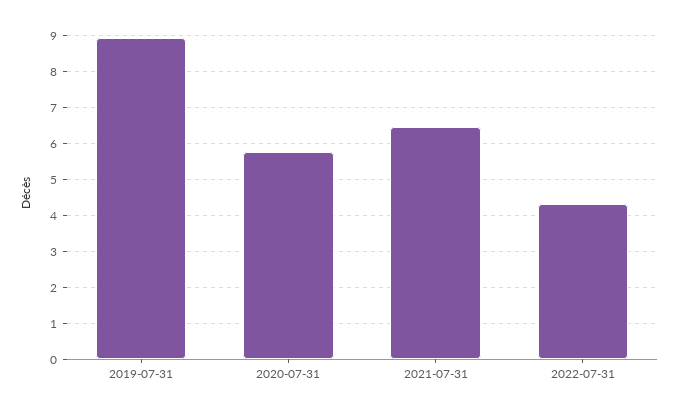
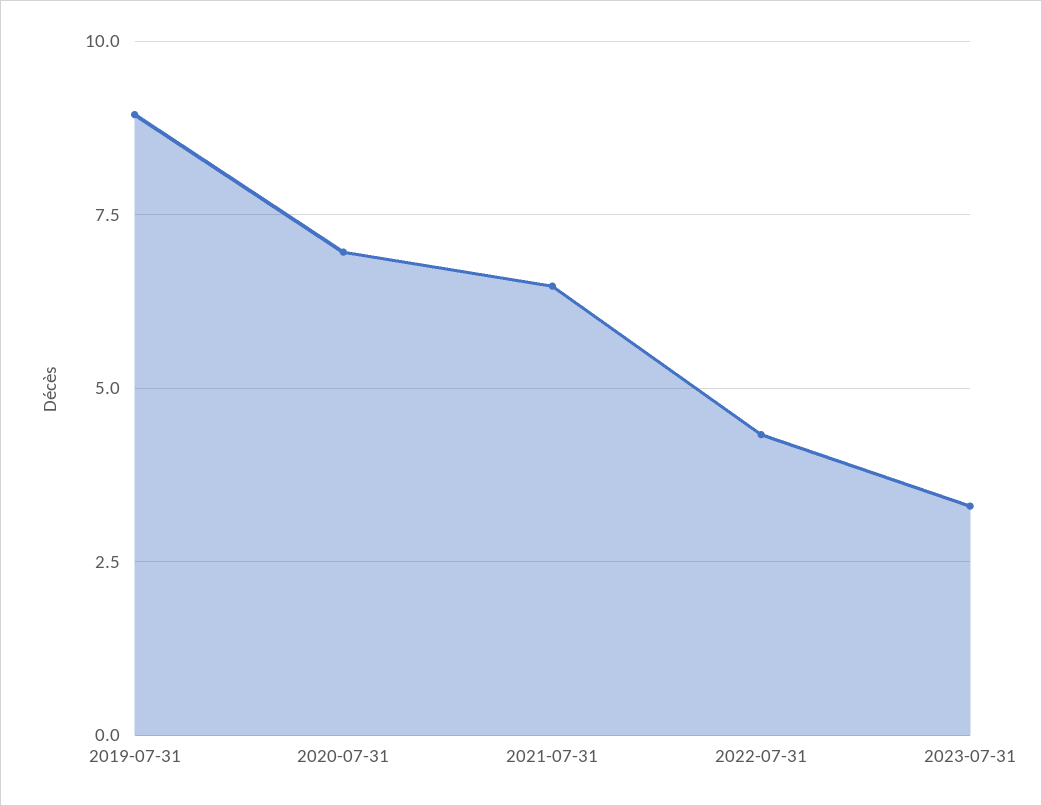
2020-07-31: 5.8 -> 7
2023-07-31: none -> 3.25

